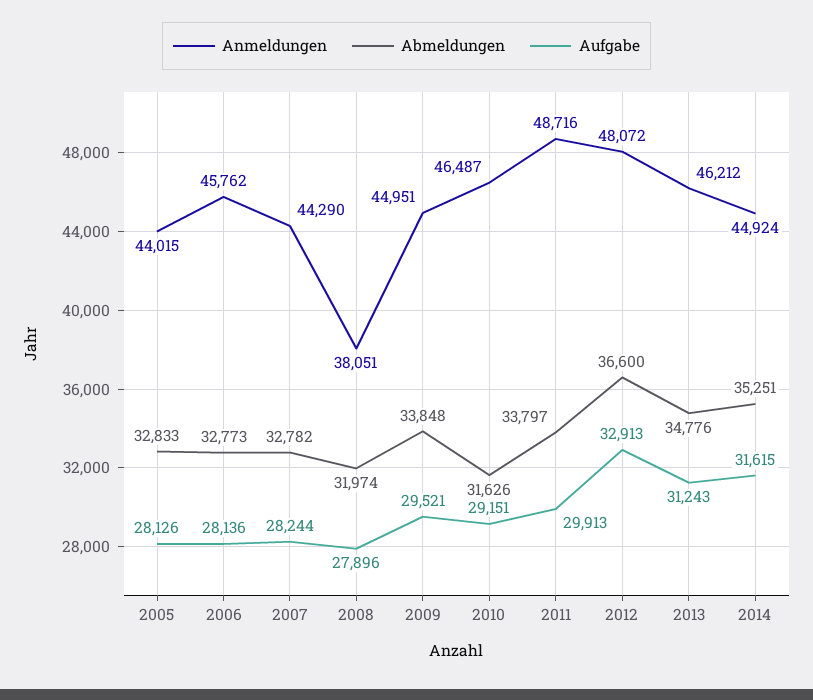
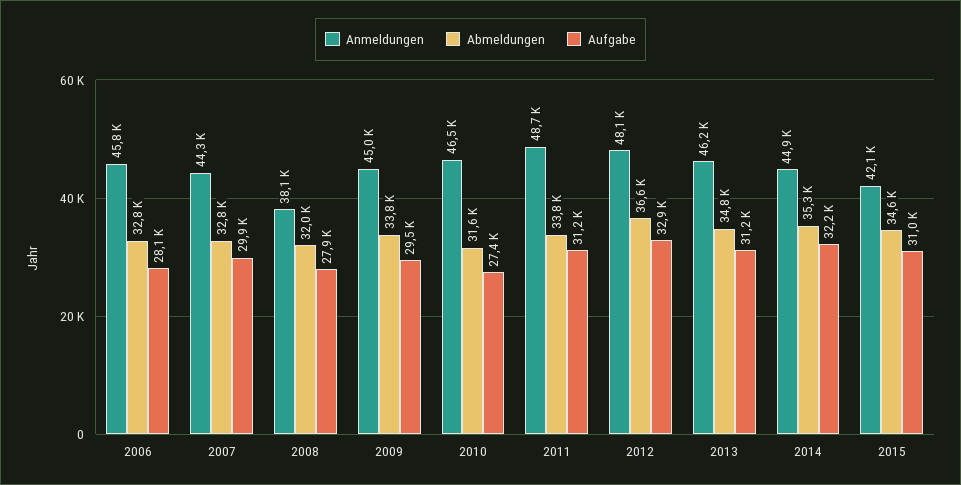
Anmeldungen, 2005: 44015 -> none
Abmeldungen, 2005: 32833 -> none
Aufgabe, 2005: 28126 -> none
Aufgabe, 2007: 28244 -> 29900
Aufgabe, 2010: 29151 -> 27400
Aufgabe, 2011: 29913 -> 31200
Aufgabe, 2014: 31615 -> 32200
Anmeldungen, 2015: none -> 42100
Abmeldungen, 2015: none -> 34600
Aufgabe, 2015: none -> 31000

